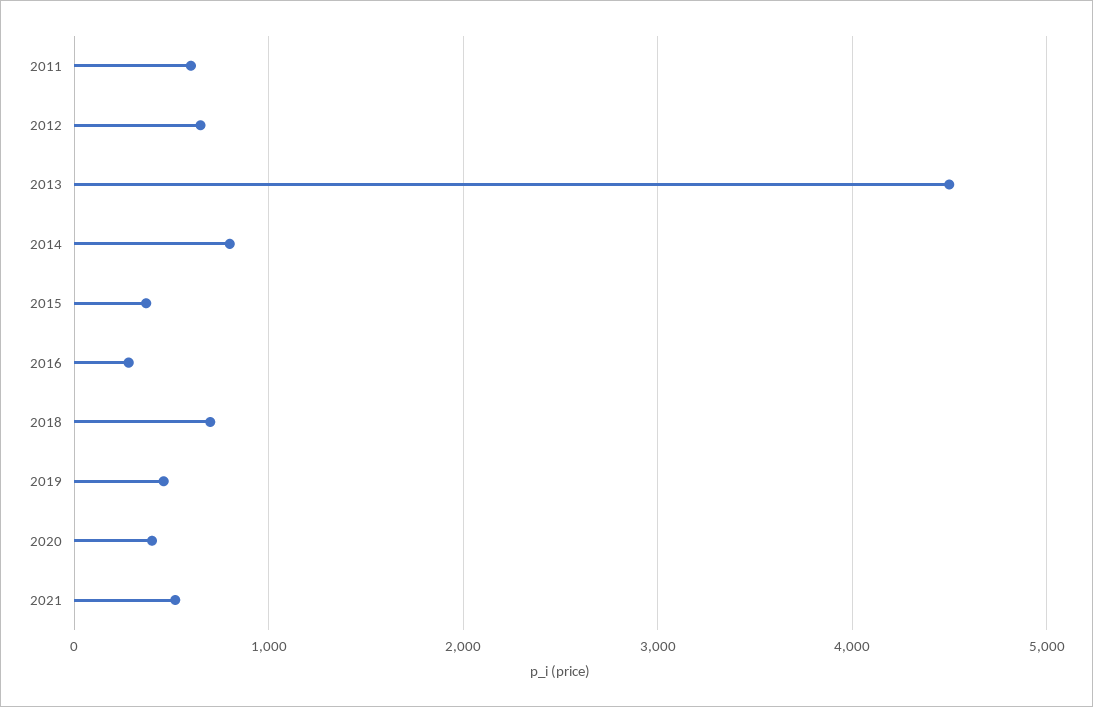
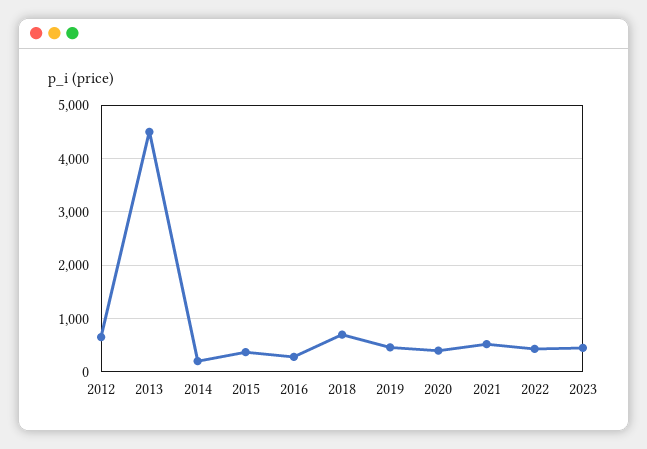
2011: 600 -> none
2014: 800 -> 200
2022: none -> 400
2023: none -> 400

